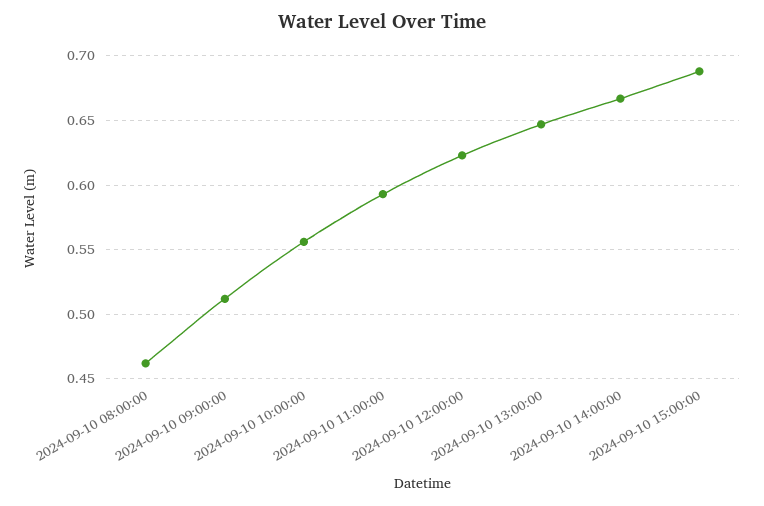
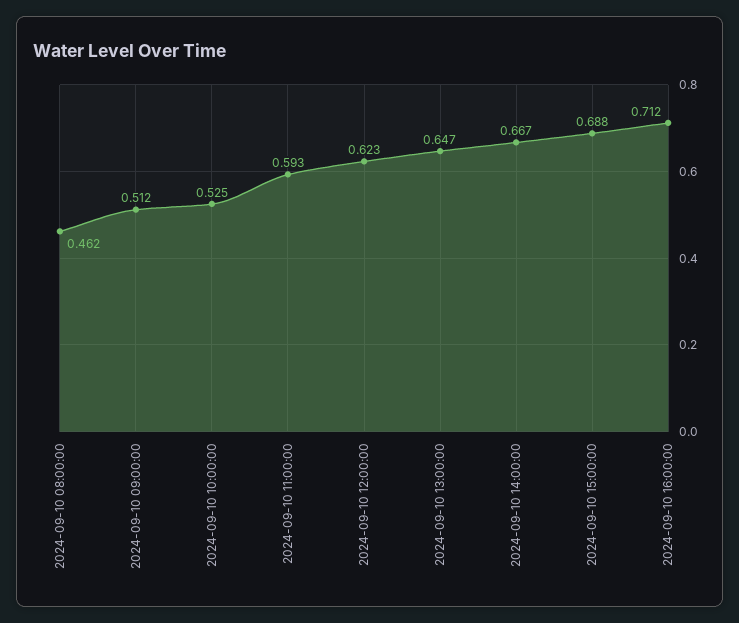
2024-09-10 10:00:00: 0.555 -> 0.525
2024-09-10 16:00:00: none -> 0.712

